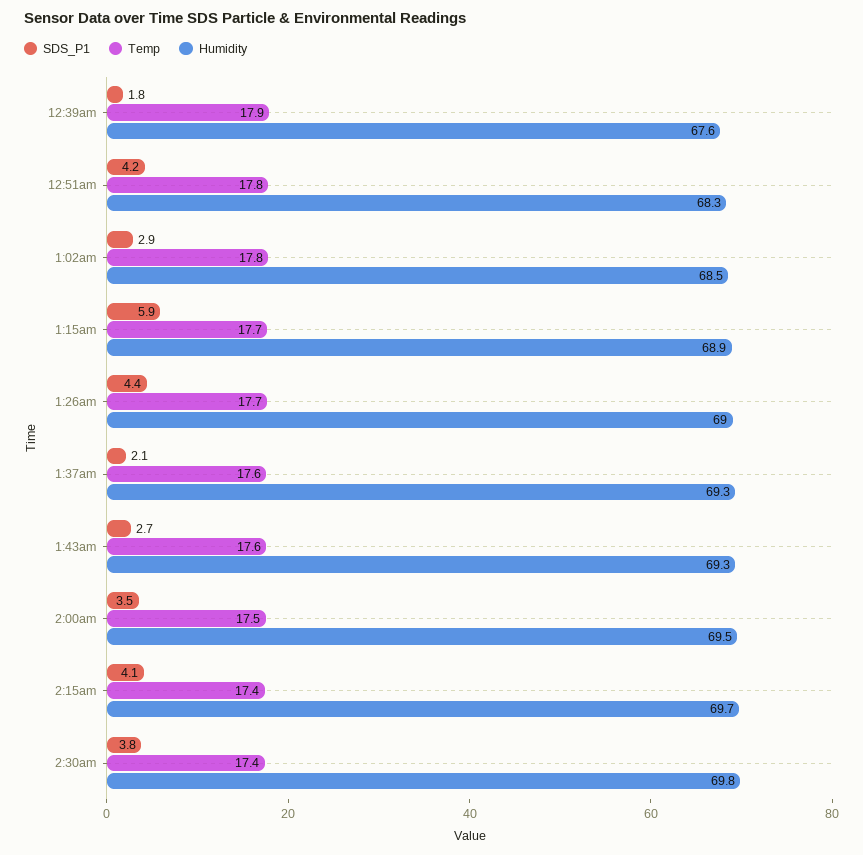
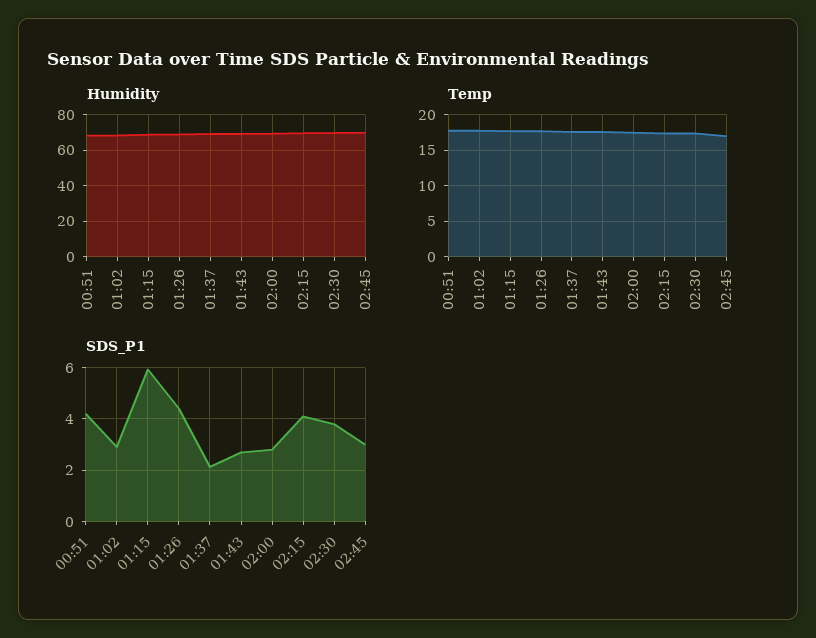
SDS_P1, 12:39am: 1.8 -> none
Temp, 12:39am: 17.9 -> none
Humidity, 12:39am: 67.6 -> none
SDS_P1, 2:00am: 3.5 -> 2.75
Humidity, 02:45: none -> 70
Temp, 02:45: none -> 17
SDS_P1, 02:45: none -> 3

